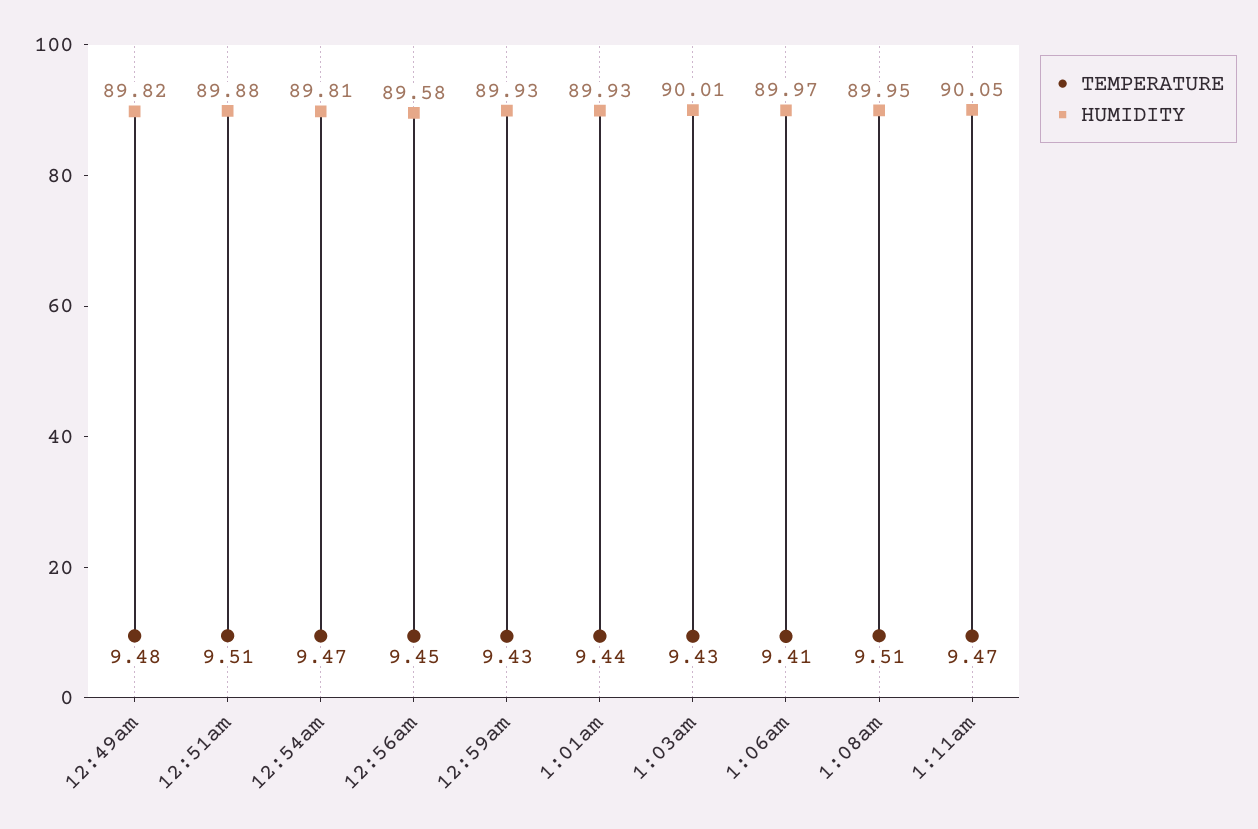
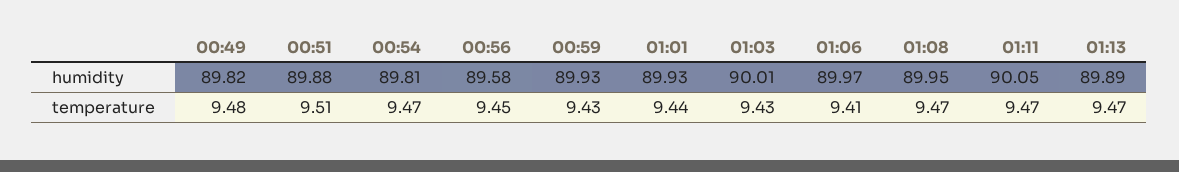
TEMPERATURE, 1:08am: 9.51 -> 9.47
HUMIDITY, 01:13: none -> 89.89
TEMPERATURE, 01:13: none -> 9.47

